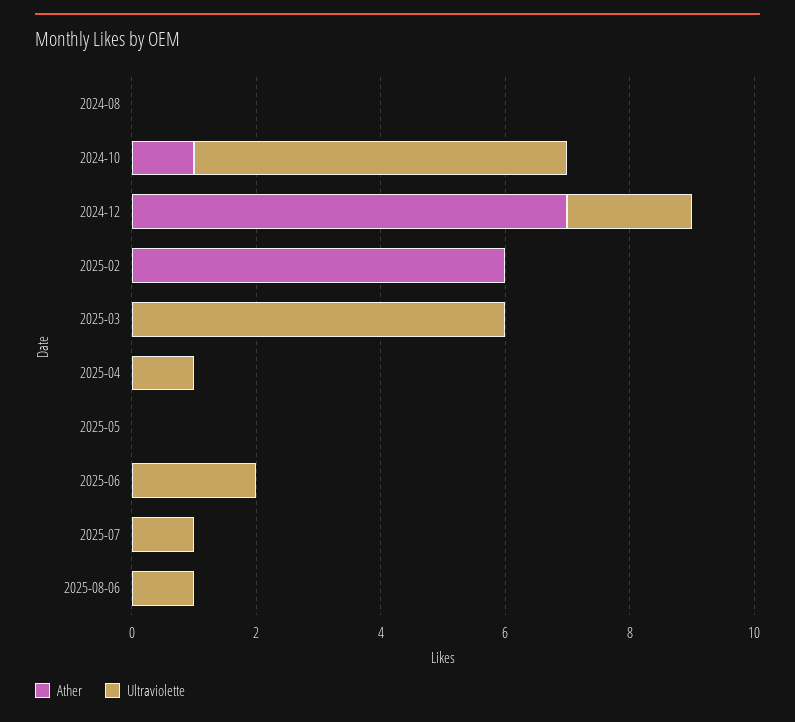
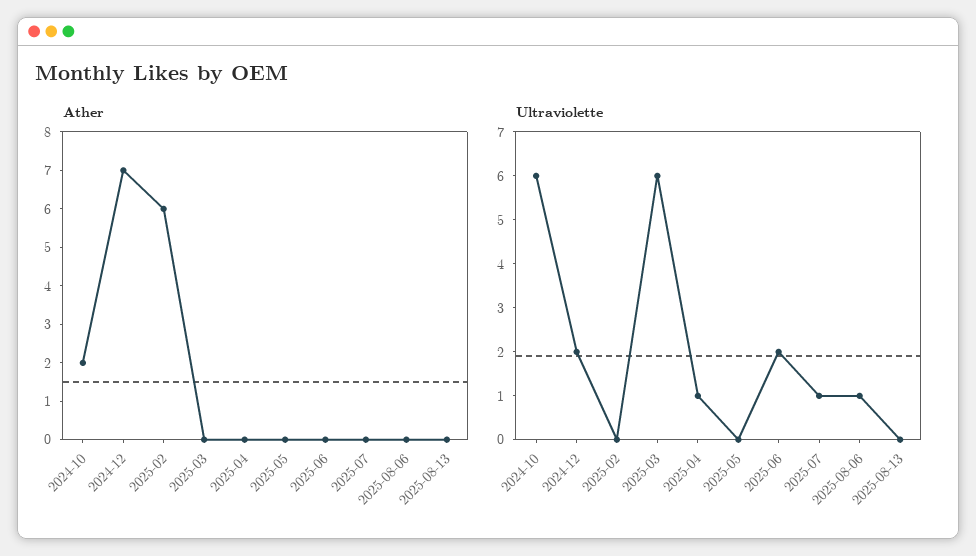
Ather, 2024-08: 0 -> none
Ultraviolette, 2024-08: 0 -> none
Ather, 2024-10: 1 -> 2
Ather, 2025-08-13: none -> 0
Ultraviolette, 2025-08-13: none -> 0

